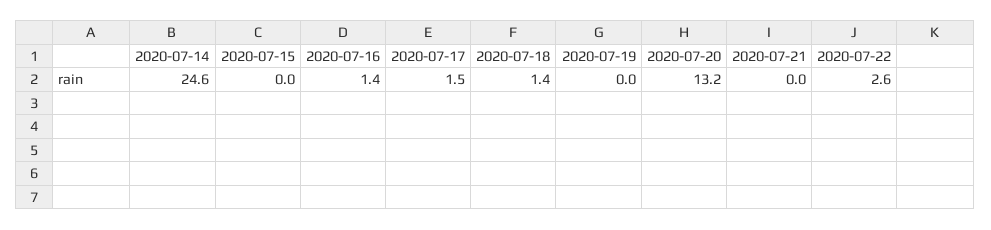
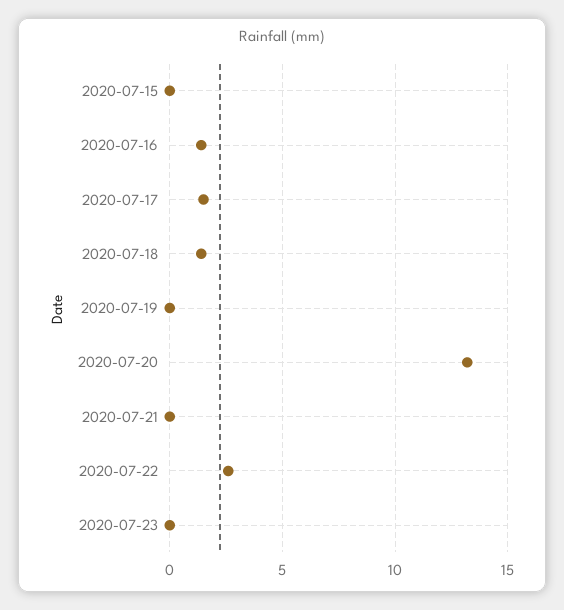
2020-07-14: 24.6 -> none
2020-07-23: none -> 0

